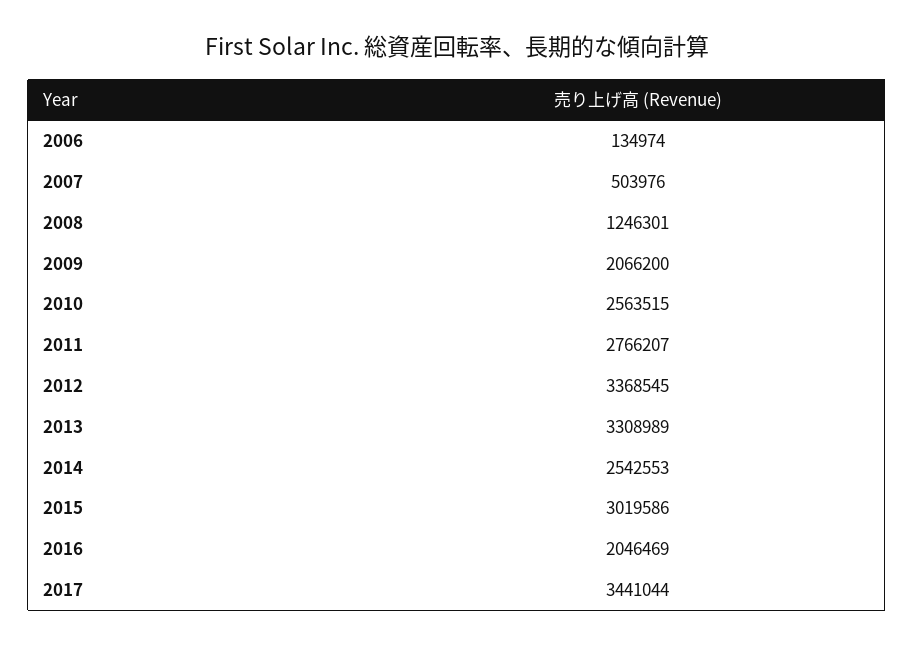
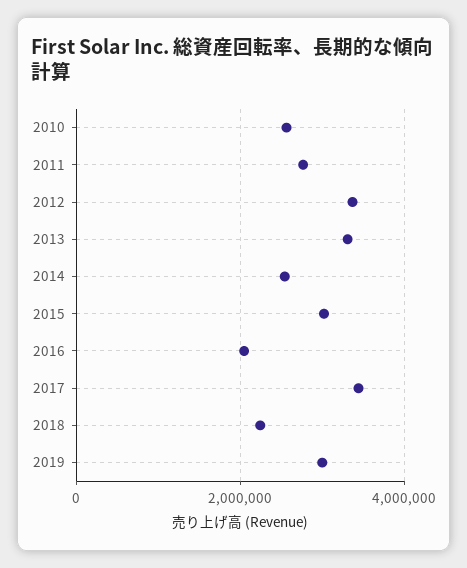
2006: 134974 -> none
2007: 503976 -> none
2008: 1246301 -> none
2009: 2066200 -> none
2018: none -> 2200000
2019: none -> 3000000

